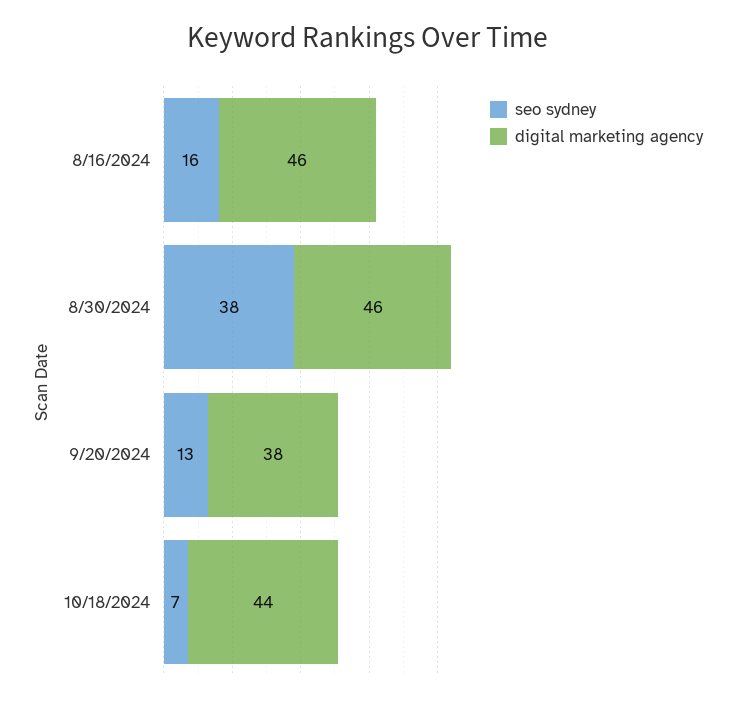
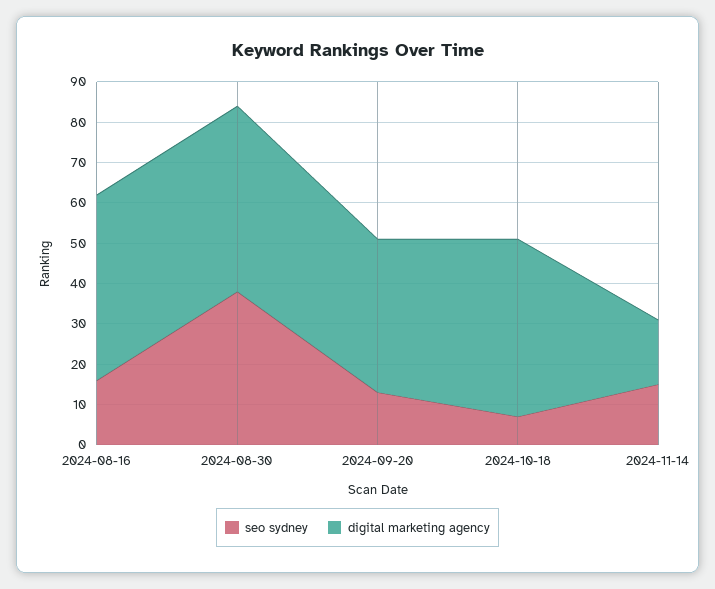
seo sydney, 2024-11-14: none -> 15
digital marketing agency, 2024-11-14: none -> 15

